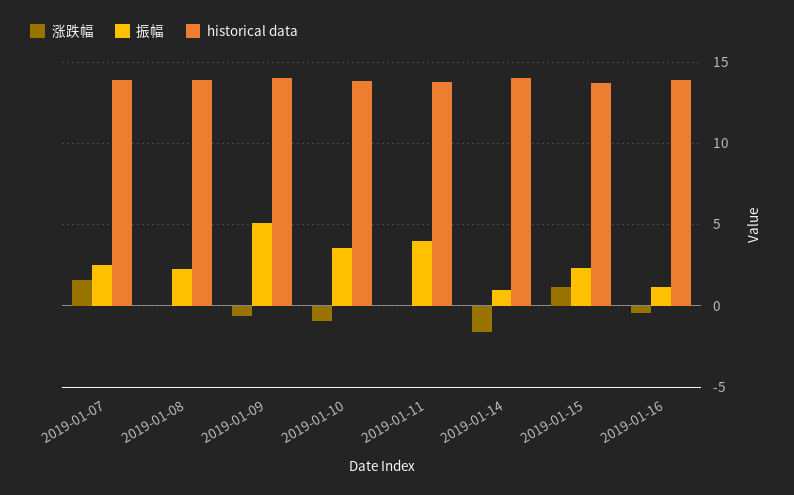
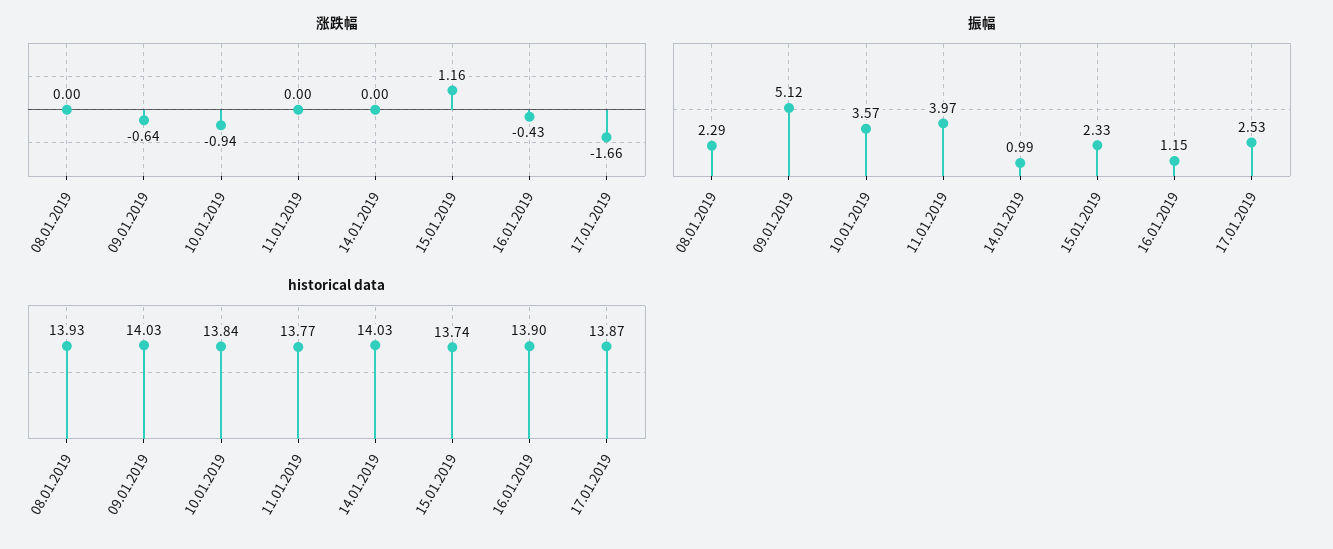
涨跌幅, 2019-01-07: 1.5 -> none
振幅, 2019-01-07: 2.5 -> none
historical data, 2019-01-07: 14 -> none
涨跌幅, 2019-01-14: -1.5 -> 0
涨跌幅, 17.01.2019: none -> -1.66
振幅, 17.01.2019: none -> 2.53
historical data, 17.01.2019: none -> 13.87

